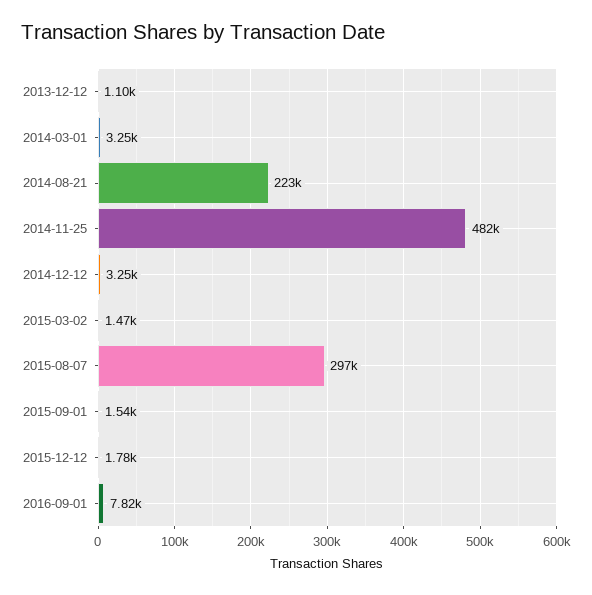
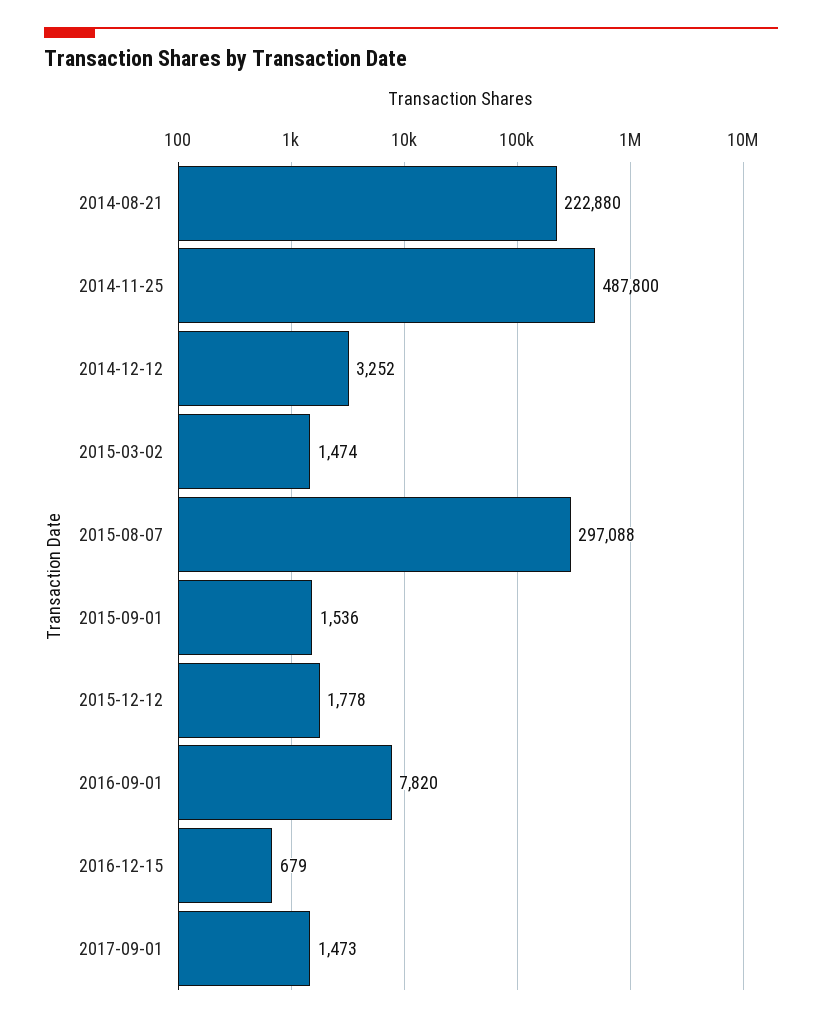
2013-12-12: 1100 -> none
2014-03-01: 3250 -> none
2014-11-25: 482000 -> 487800
2016-12-15: none -> 679
2017-09-01: none -> 1473

